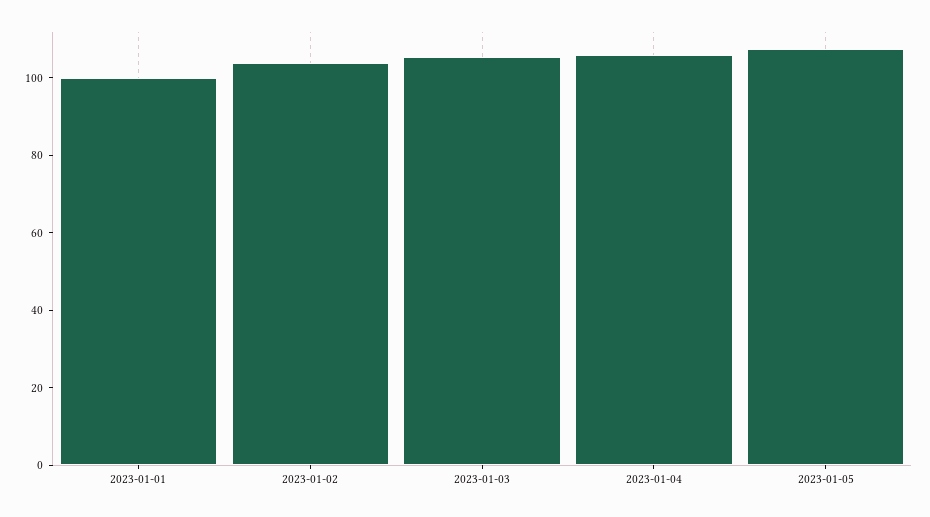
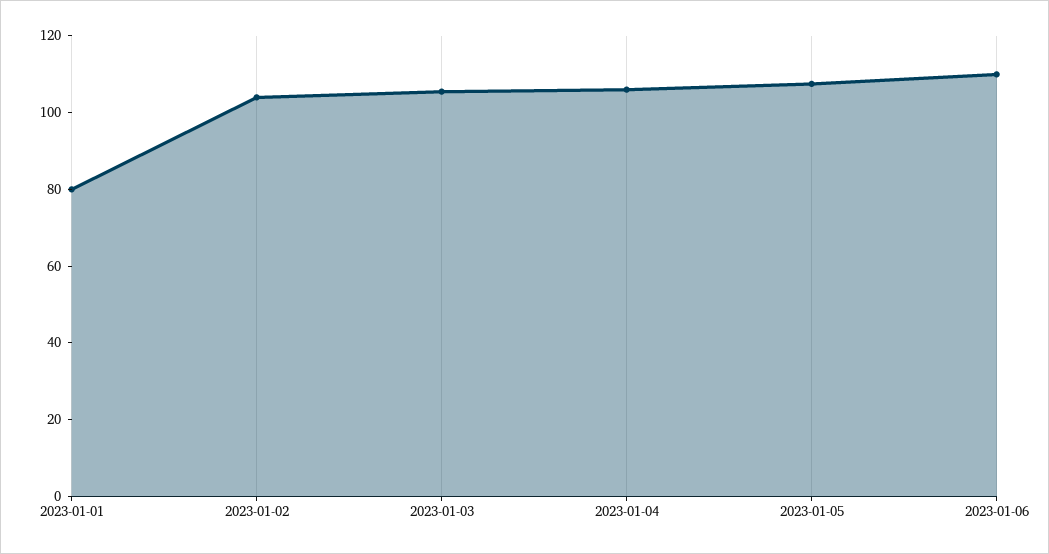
2023-01-01: 100 -> 80
2023-01-06: none -> 110

